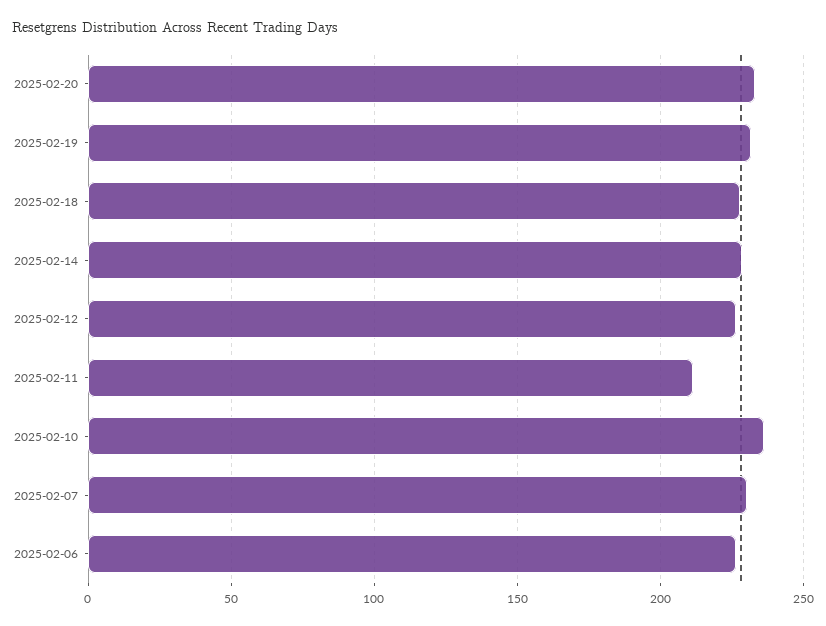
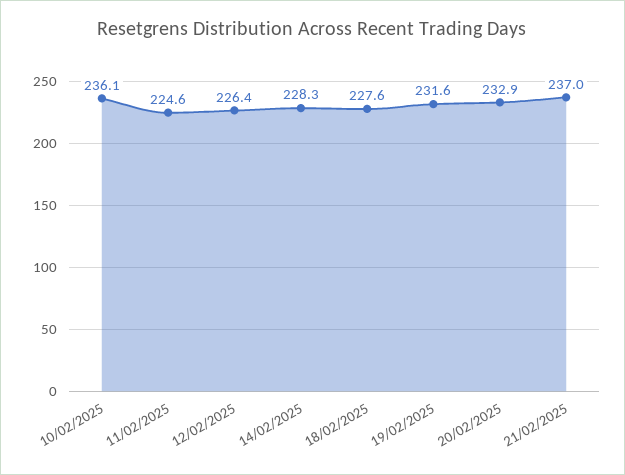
2025-02-11: 210 -> 224.6
2025-02-07: 230 -> none
2025-02-06: 225 -> none
21/02/2025: none -> 237

